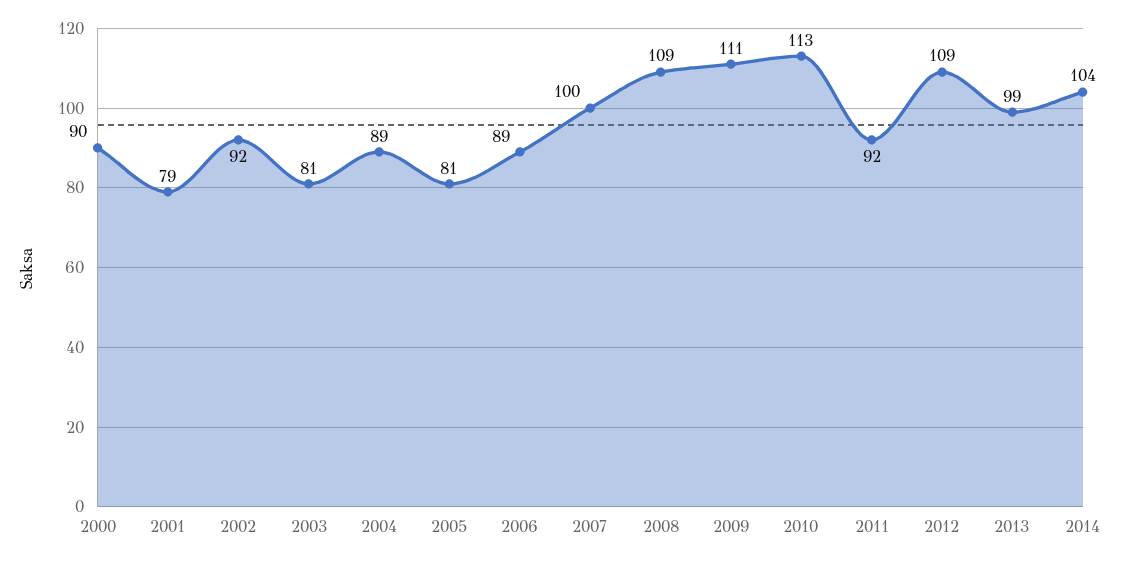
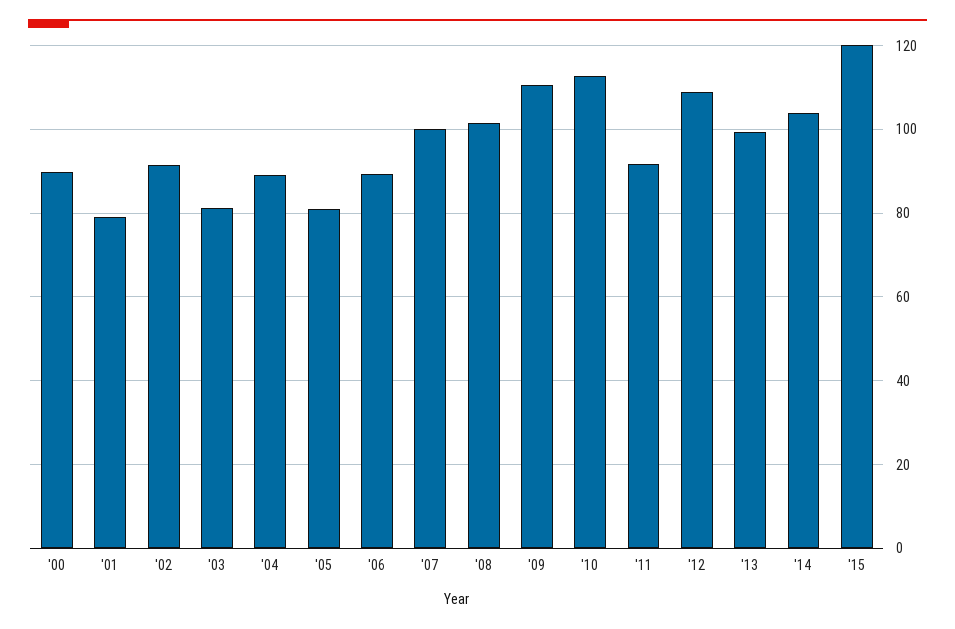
2008: 109 -> 102
'15: none -> 120

